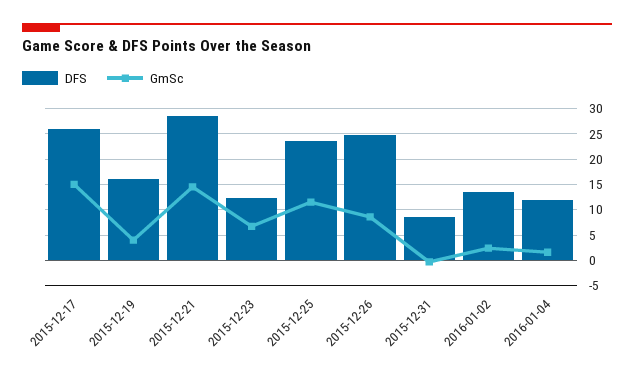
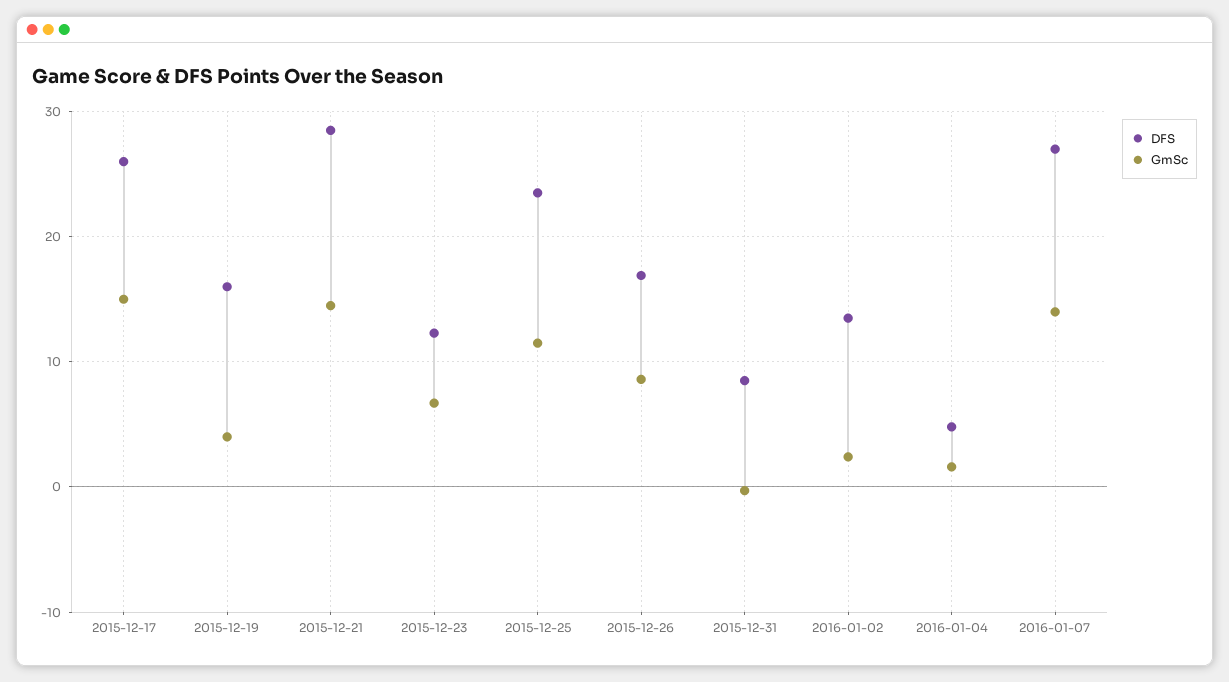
DFS, 2015-12-26: 25 -> 17
DFS, 2016-01-04: 12.5 -> 5
DFS, 2016-01-07: none -> 27
GmSc, 2016-01-07: none -> 14

